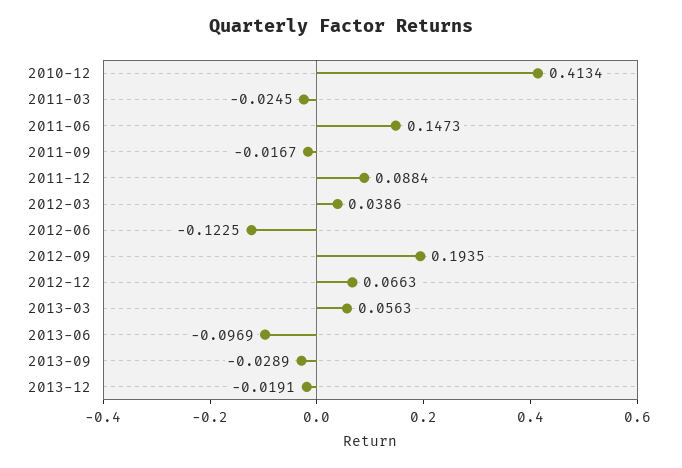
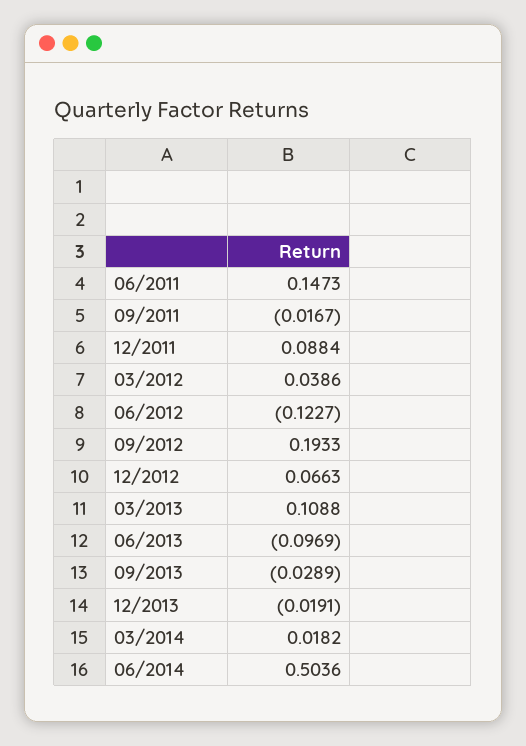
2010-12: 0.4134 -> none
2011-03: -0.0245 -> none
2012-06: -0.1225 -> -0.1227
2012-09: 0.1935 -> 0.1933
2013-03: 0.0563 -> 0.1088
03/2014: none -> 0.0182
06/2014: none -> 0.5036

